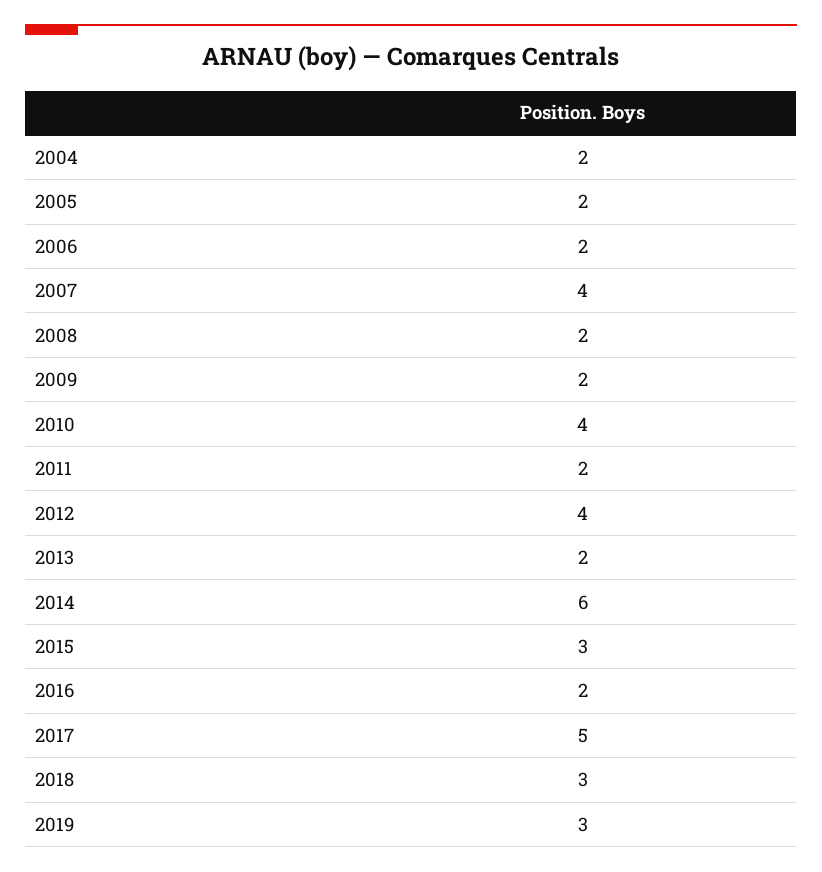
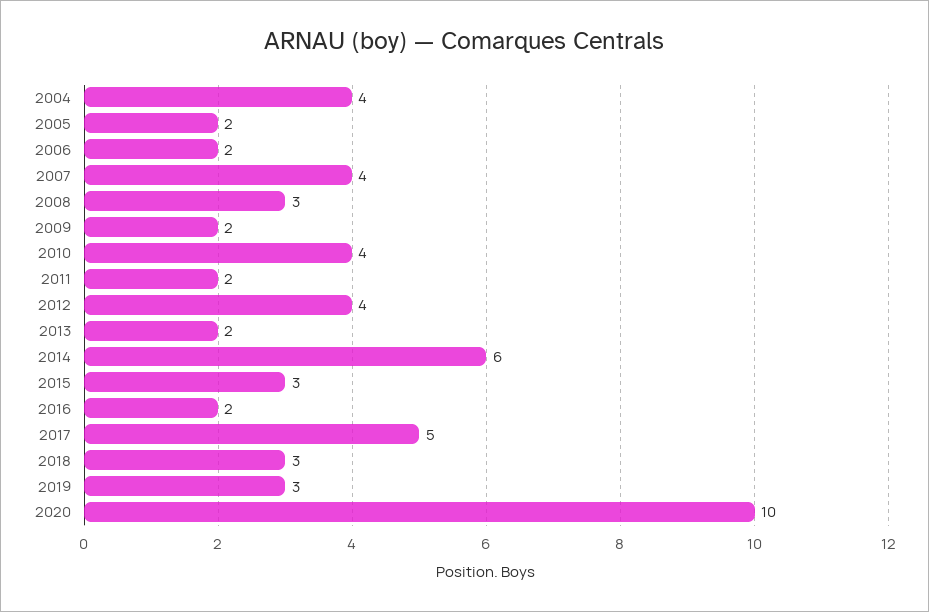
2004: 2 -> 4
2008: 2 -> 3
2020: none -> 10

